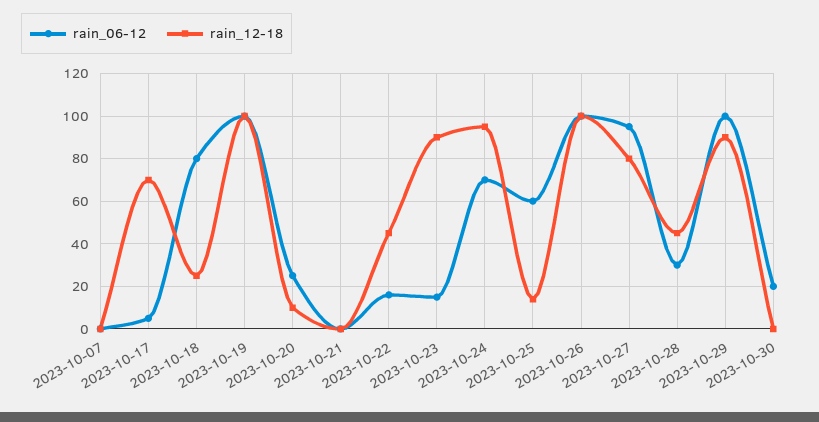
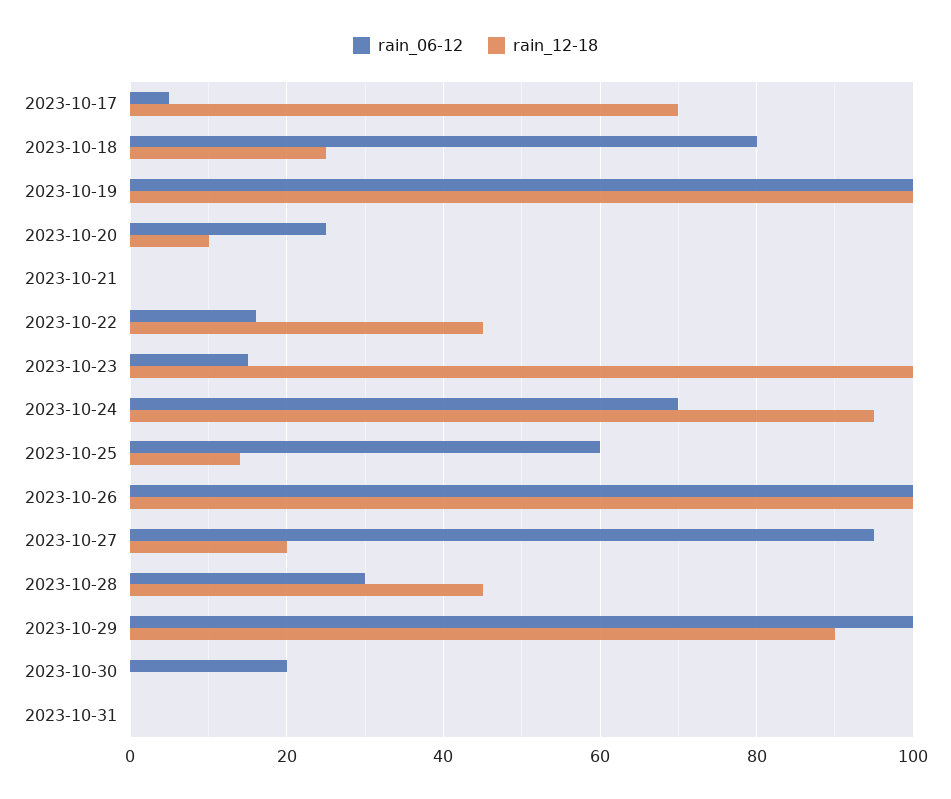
rain_06-12, 2023-10-07: 0 -> none
rain_12-18, 2023-10-07: 0 -> none
rain_12-18, 2023-10-23: 90 -> 100
rain_12-18, 2023-10-27: 80 -> 20
rain_06-12, 2023-10-31: none -> 0
rain_12-18, 2023-10-31: none -> 0

